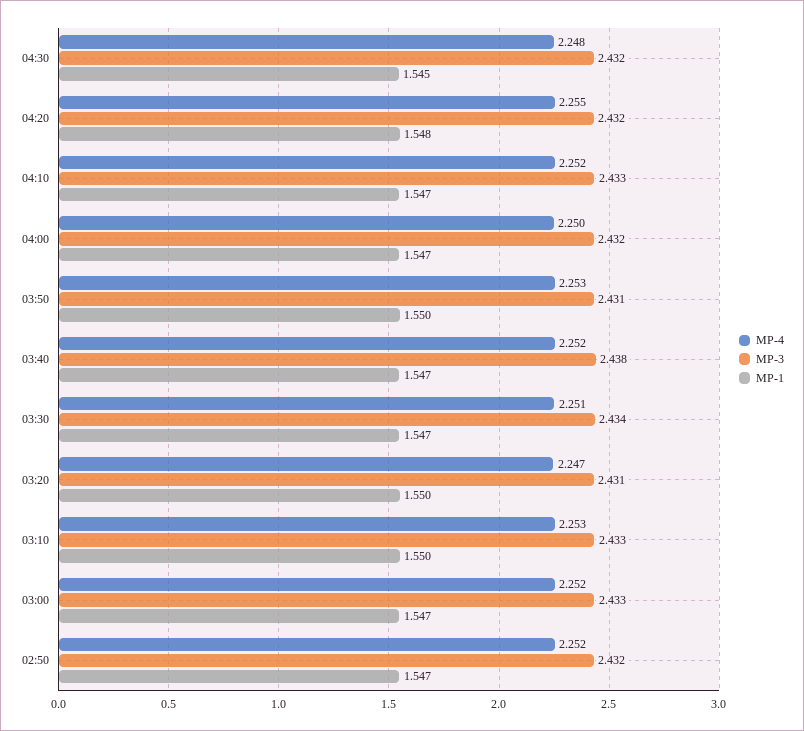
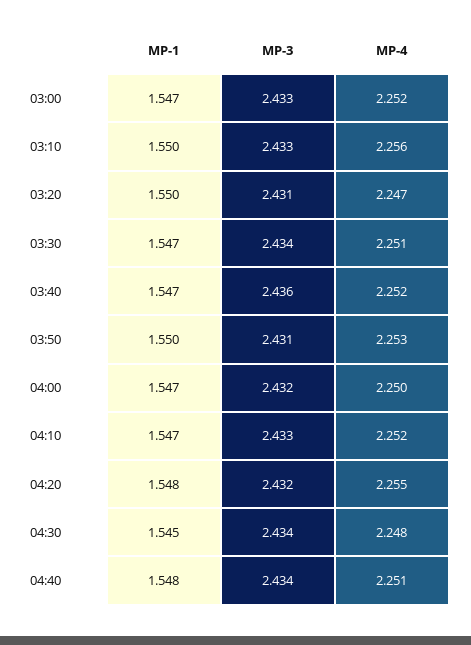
MP-3, 04:30: 2.432 -> 2.434
MP-3, 03:40: 2.438 -> 2.436
MP-4, 03:10: 2.253 -> 2.256
MP-4, 02:50: 2.252 -> none
MP-3, 02:50: 2.432 -> none
MP-1, 02:50: 1.547 -> none
MP-1, 04:40: none -> 1.548
MP-3, 04:40: none -> 2.434
MP-4, 04:40: none -> 2.251

